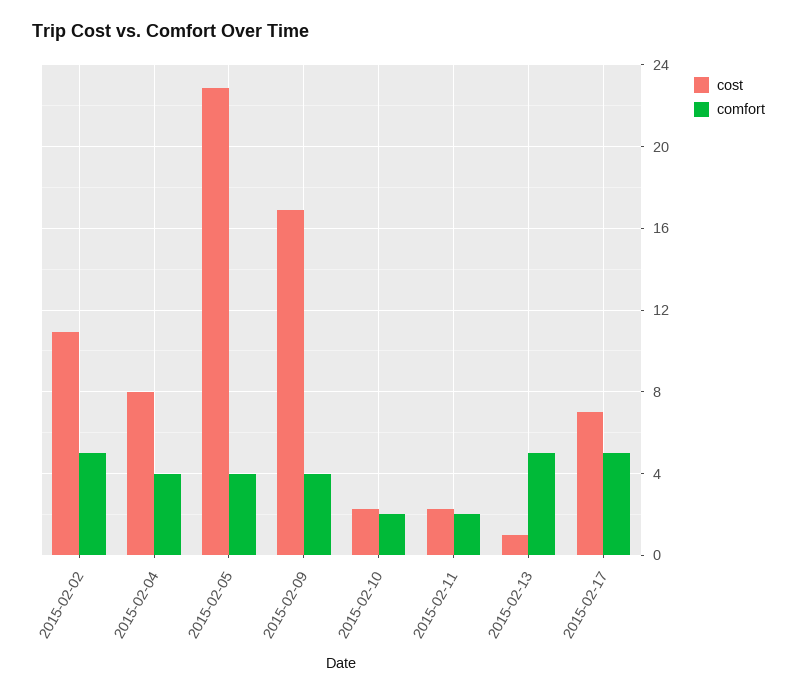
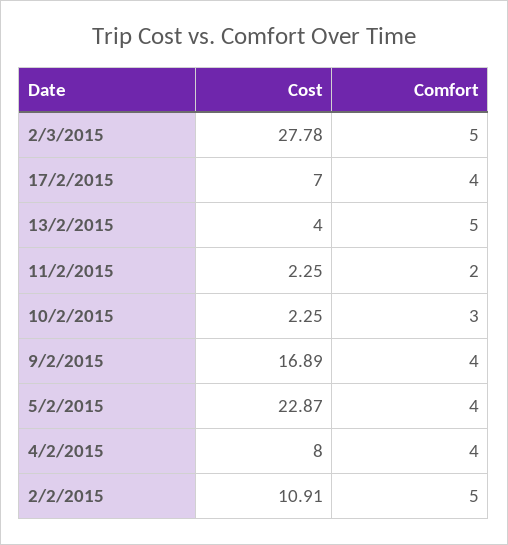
comfort, 2015-02-10: 2 -> 3
cost, 2015-02-13: 1 -> 4
comfort, 2015-02-17: 5 -> 4
cost, 2/3/2015: none -> 27.78
comfort, 2/3/2015: none -> 5

